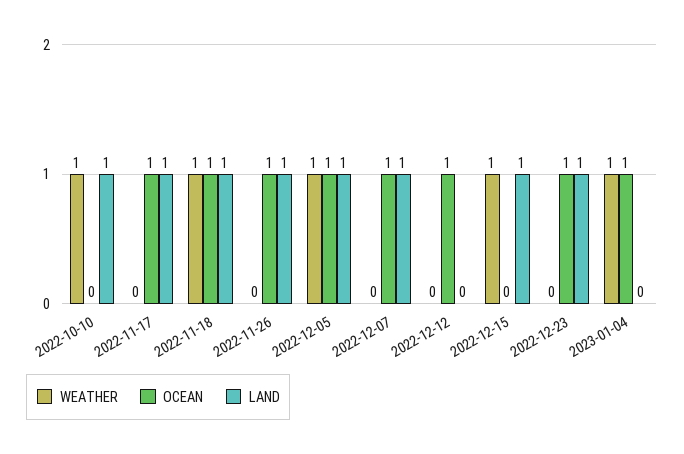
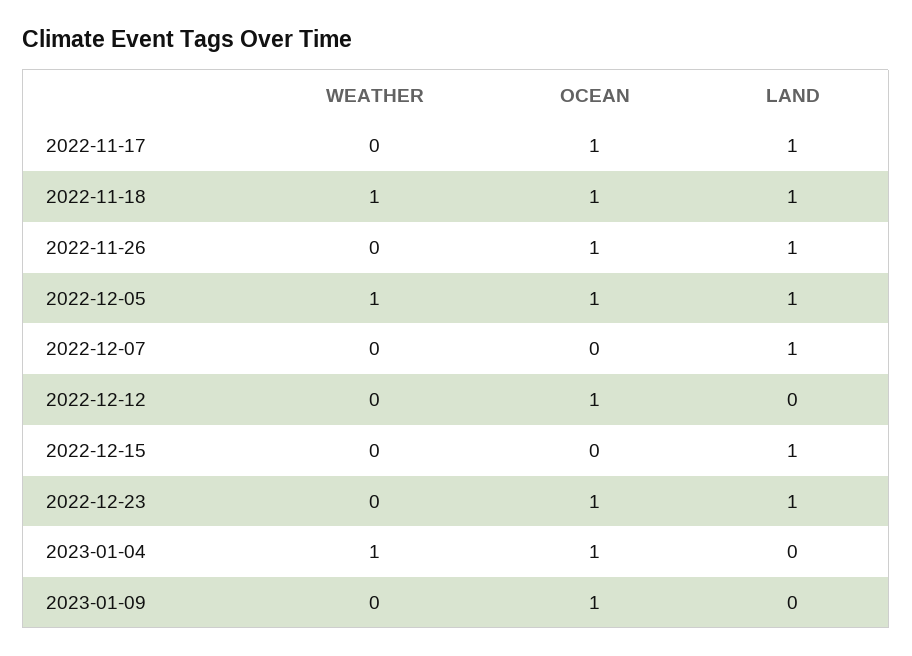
WEATHER, 2022-10-10: 1 -> none
OCEAN, 2022-10-10: 0 -> none
LAND, 2022-10-10: 1 -> none
OCEAN, 2022-12-07: 1 -> 0
WEATHER, 2022-12-15: 1 -> 0
WEATHER, 2023-01-09: none -> 0
OCEAN, 2023-01-09: none -> 1
LAND, 2023-01-09: none -> 0

